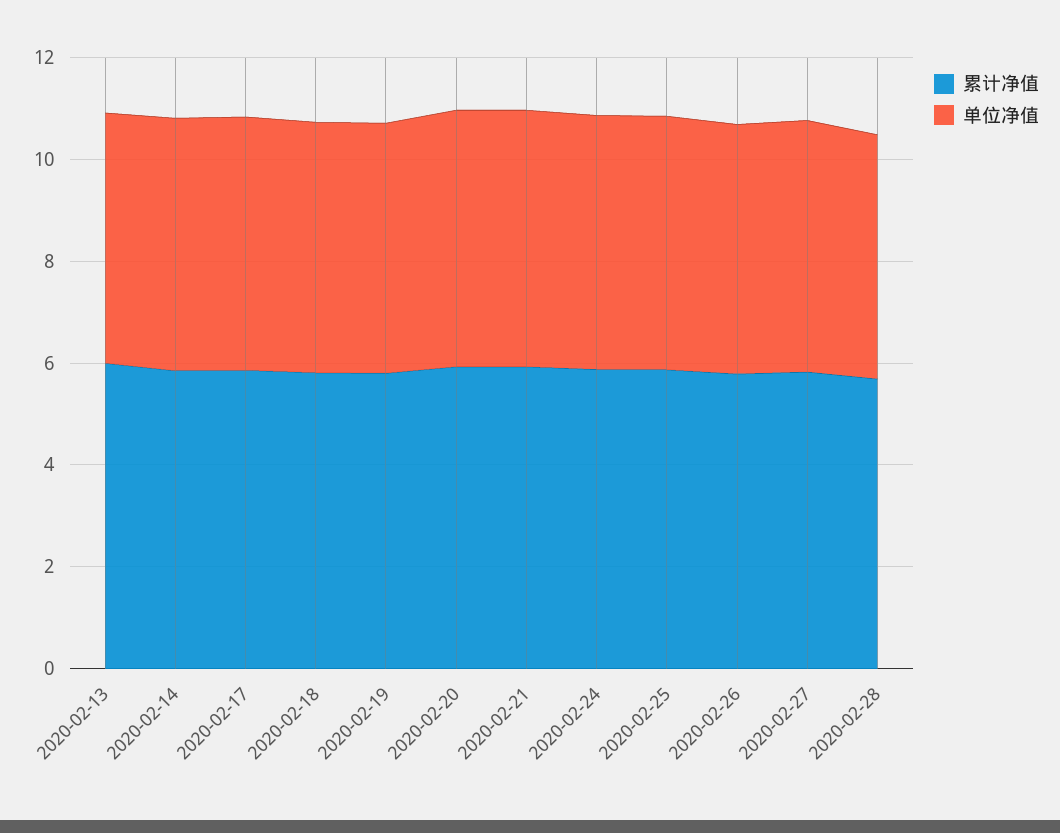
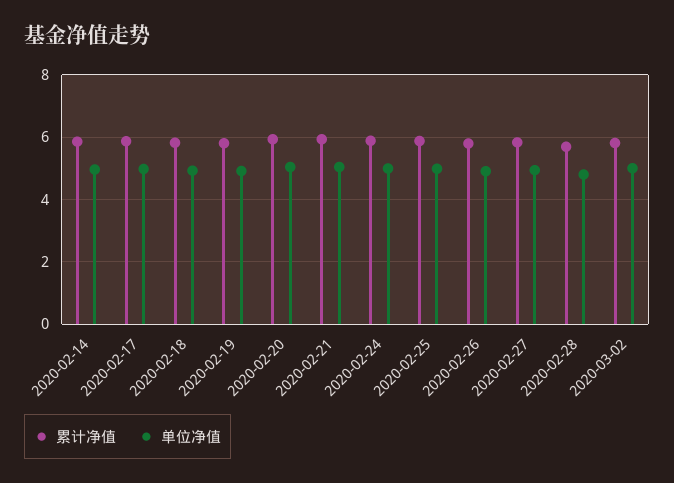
累计净值, 2020-02-13: 6 -> none
单位净值, 2020-02-13: 5 -> none
累计净值, 2020-03-02: none -> 5.8
单位净值, 2020-03-02: none -> 5

